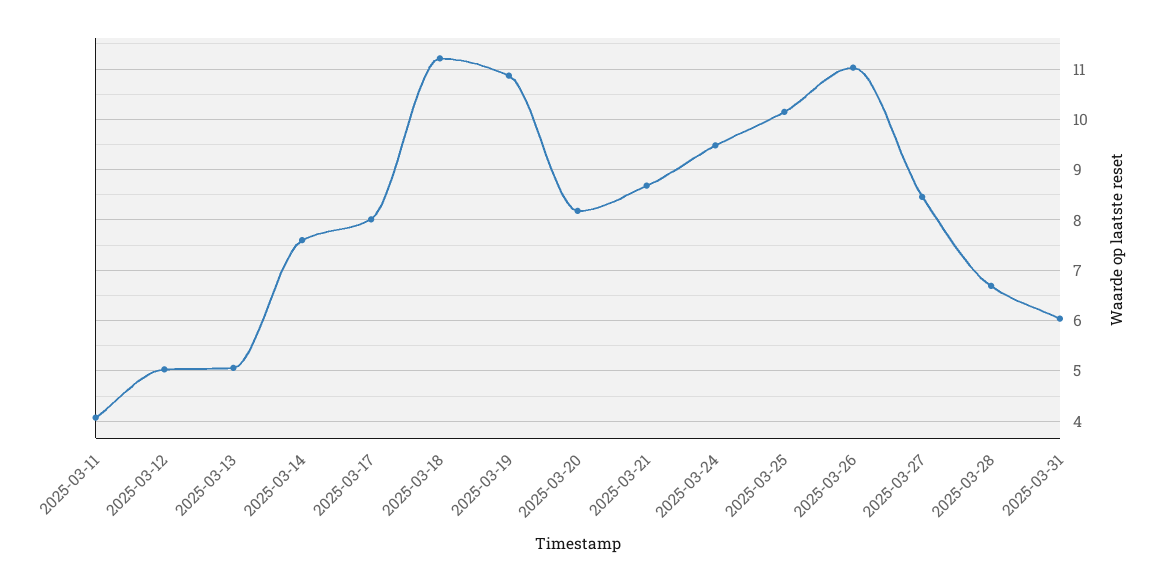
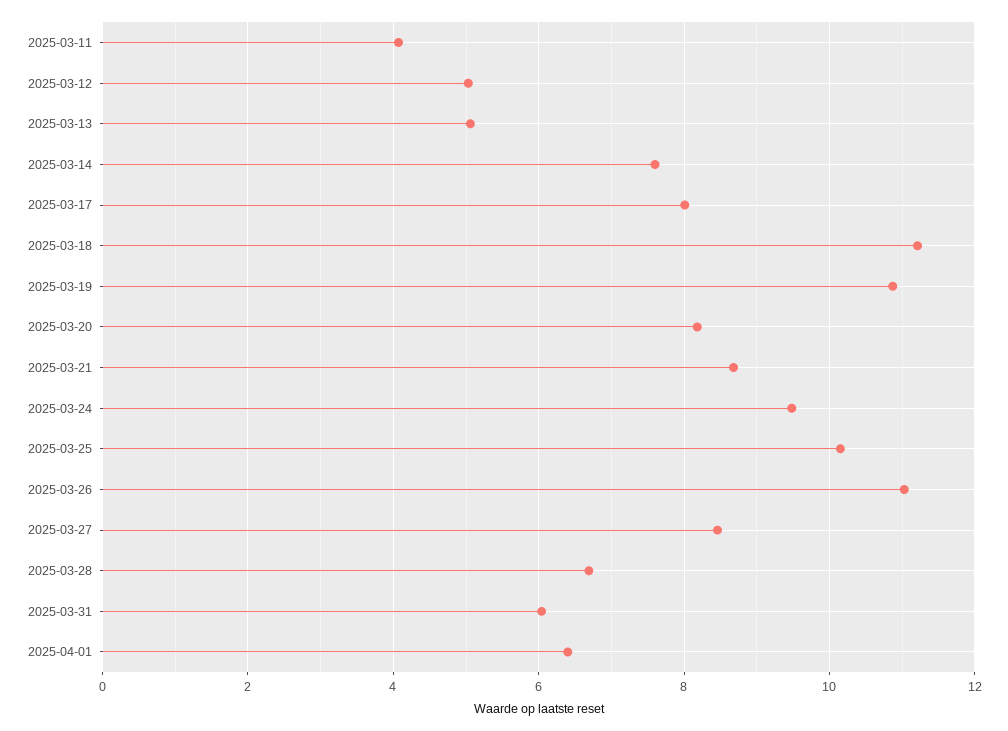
2025-04-01: none -> 6.4

